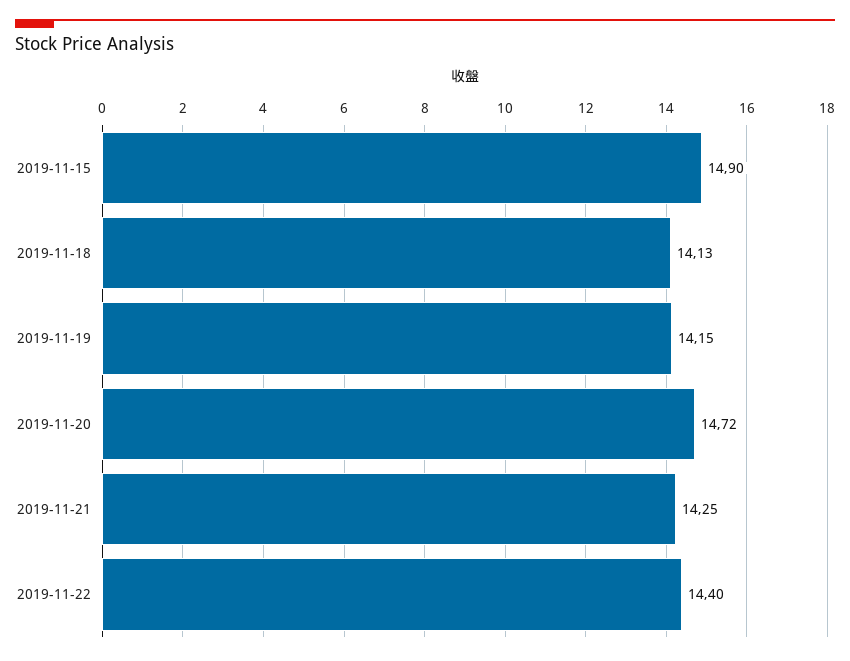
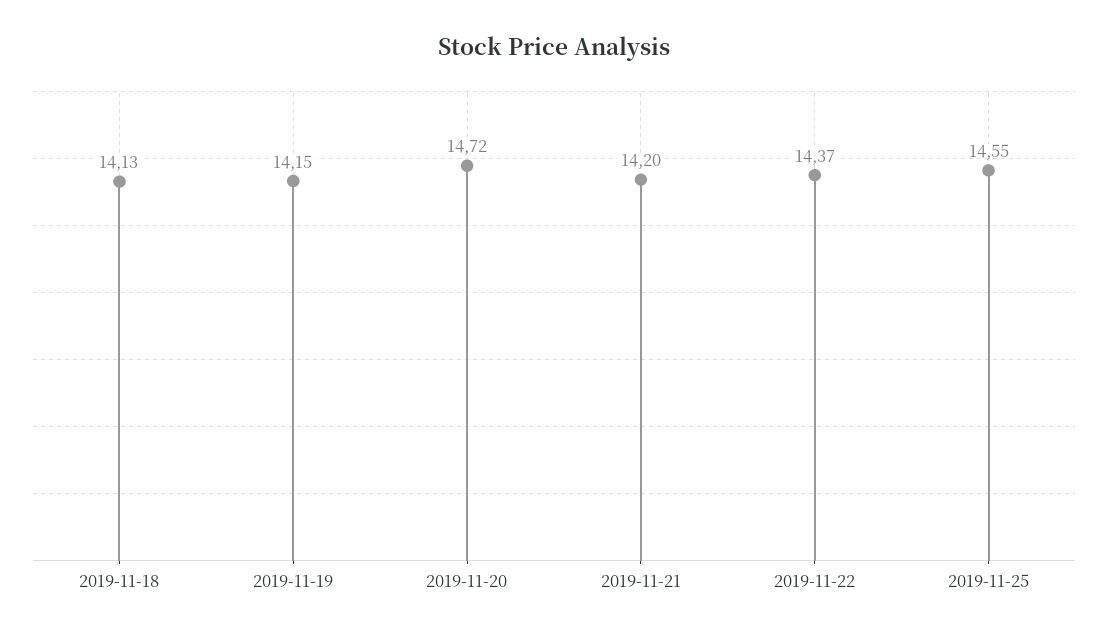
2019-11-15: 14.9 -> none
2019-11-21: 14.25 -> 14.2
2019-11-22: 14.4 -> 14.37
2019-11-25: none -> 14.55

